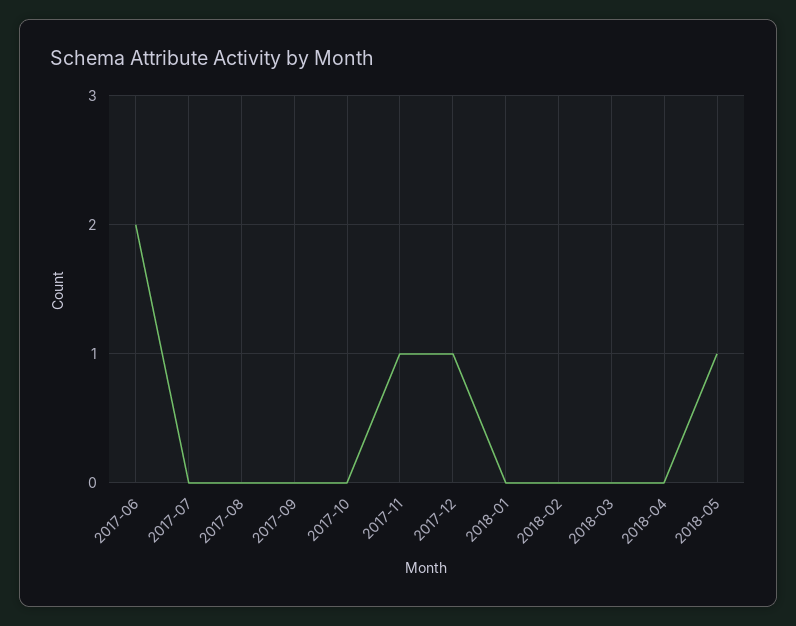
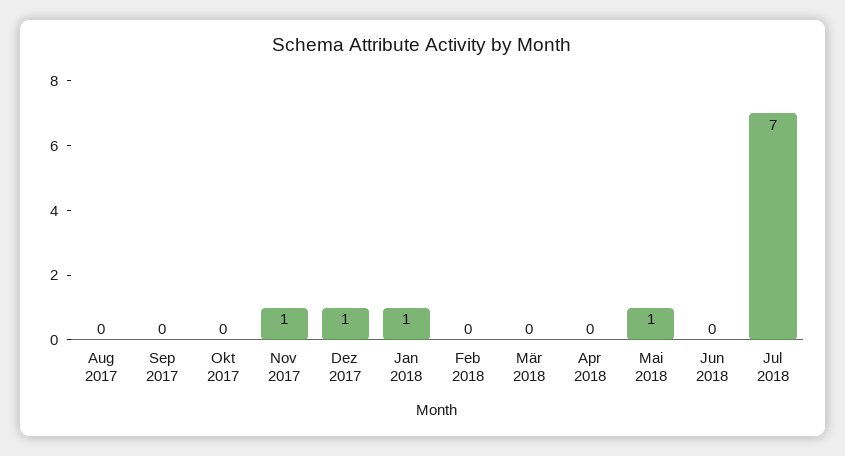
2017-06: 2 -> none
2017-07: 0 -> none
2018-01: 0 -> 1
Jun 2018: none -> 0
Jul 2018: none -> 7

